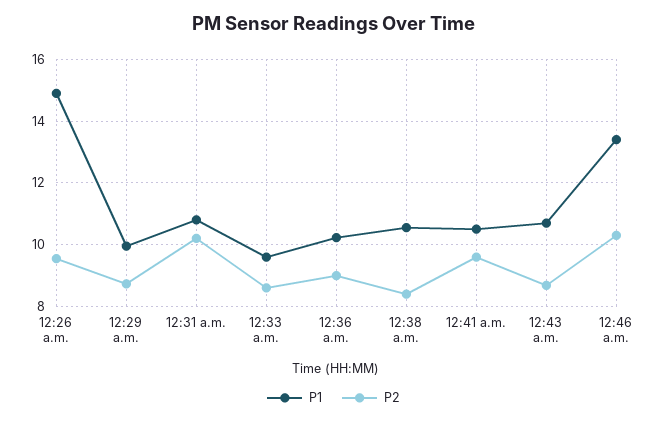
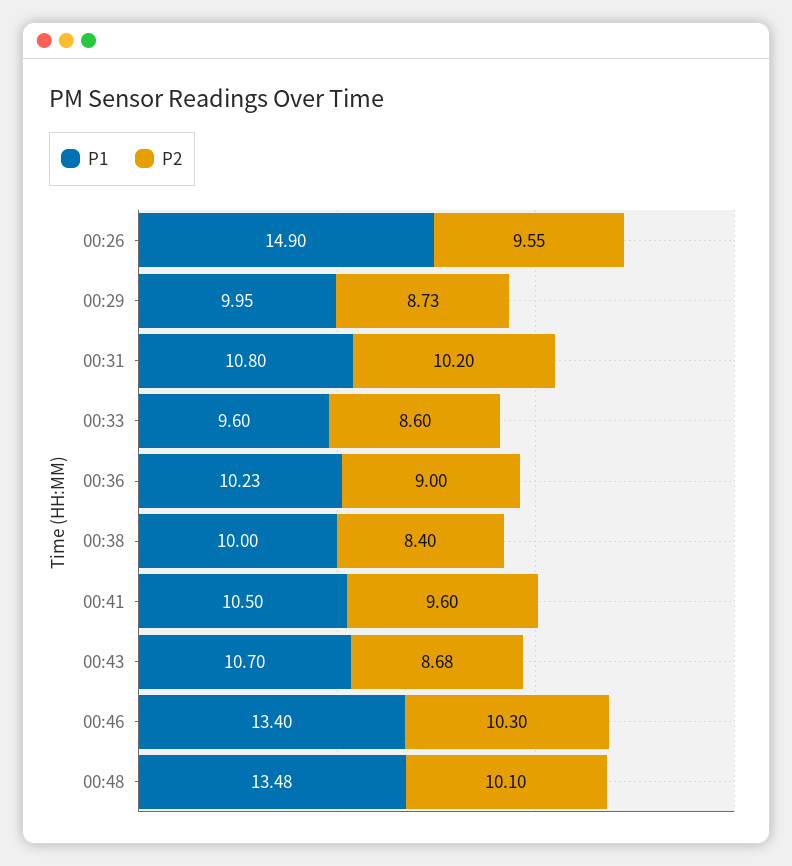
P1, 12:38 a.m.: 10.6 -> 10
P1, 00:48: none -> 13.48
P2, 00:48: none -> 10.1

